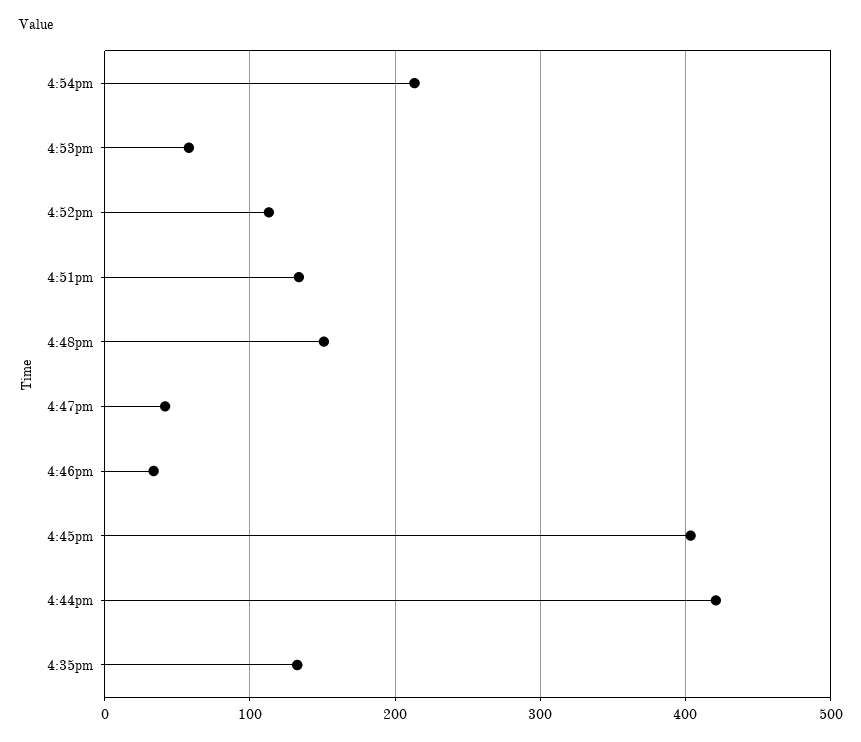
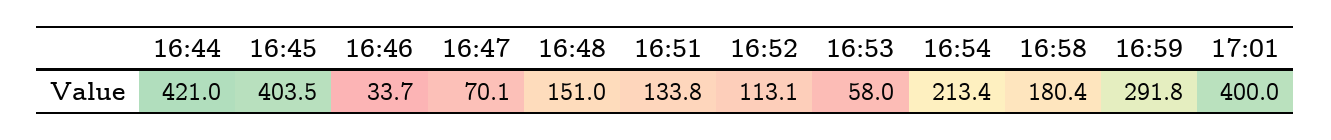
4:47pm: 40 -> 70.1
4:35pm: 130 -> none
16:58: none -> 180.4
16:59: none -> 291.8
17:01: none -> 400

